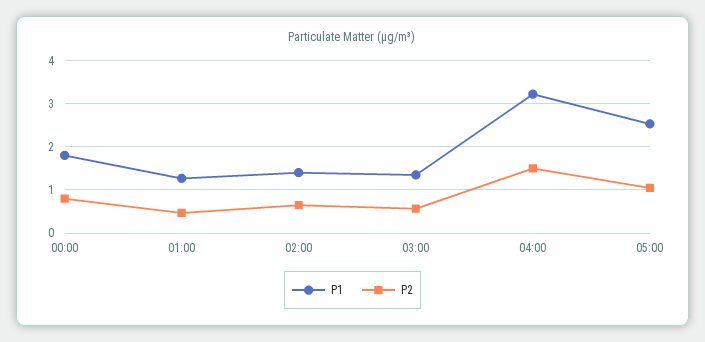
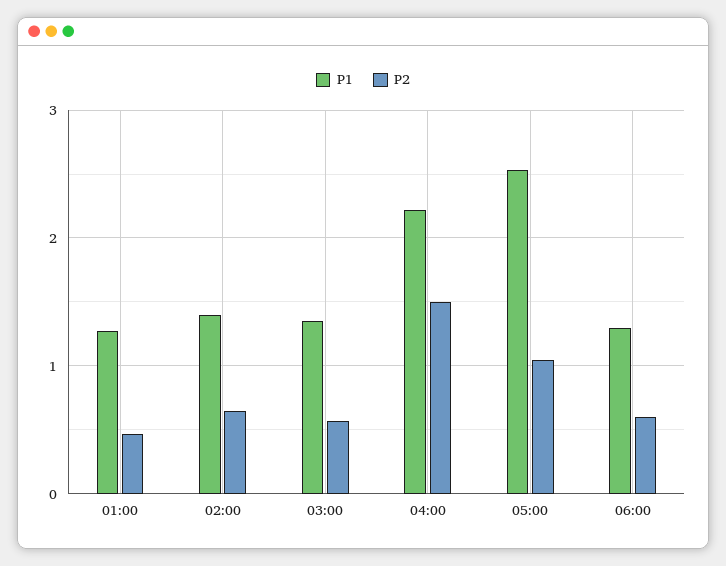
P1, 00:00: 1.8 -> none
P2, 00:00: 0.8 -> none
P1, 04:00: 3.2 -> 2.2
P1, 06:00: none -> 1.3
P2, 06:00: none -> 0.6

